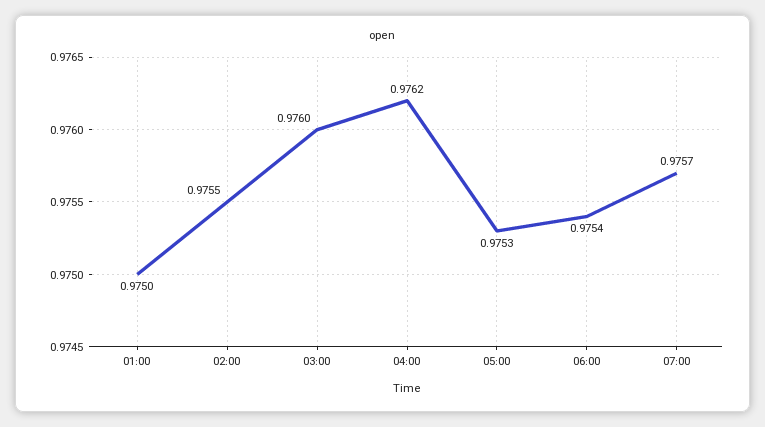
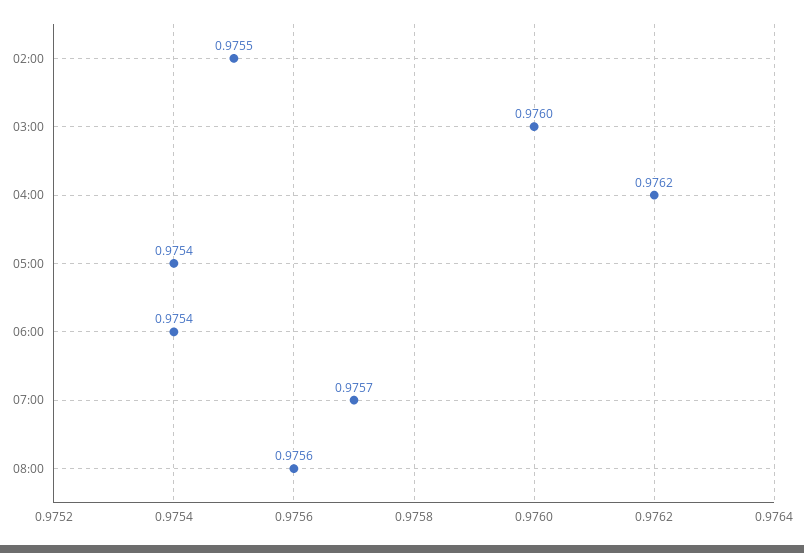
01:00: 0.975 -> none
05:00: 0.9753 -> 0.9754
08:00: none -> 0.9756

